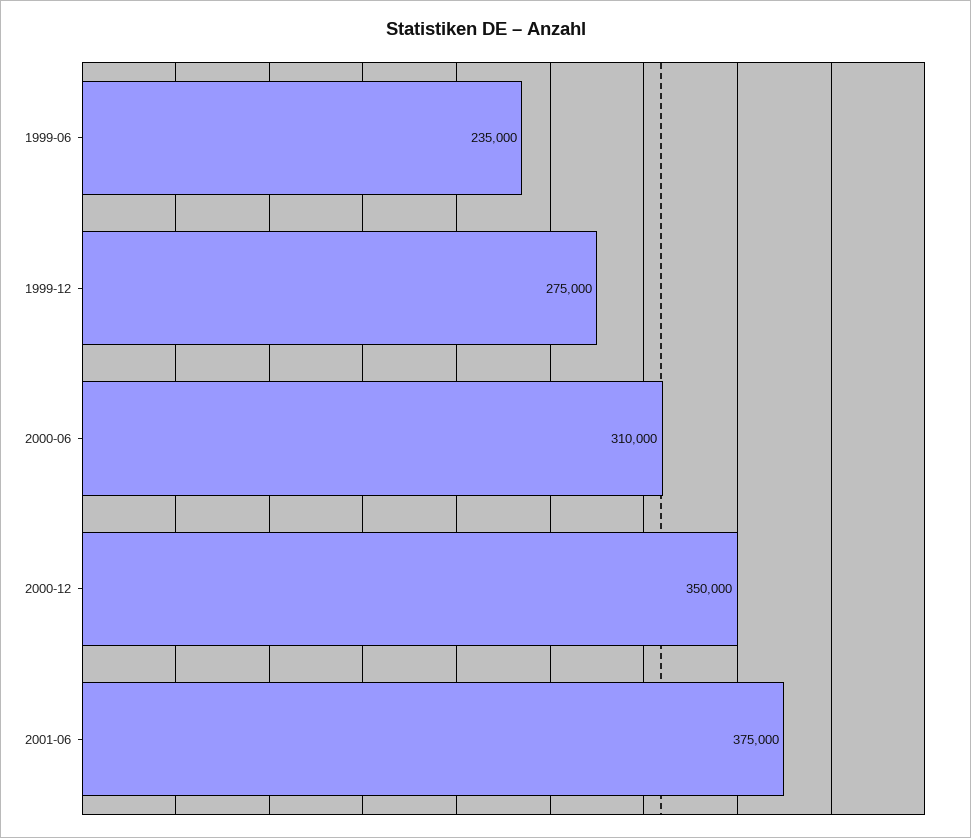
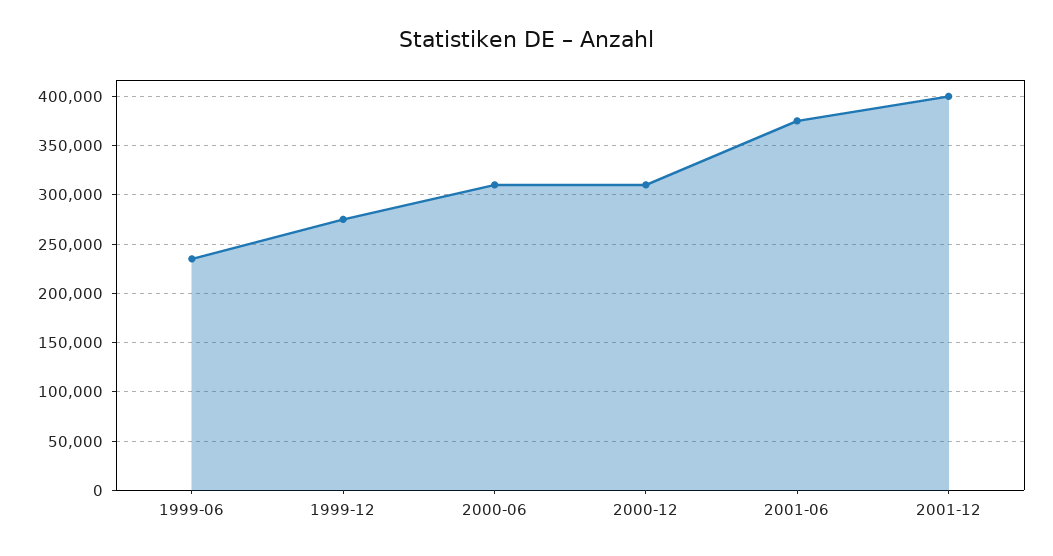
2000-12: 350000 -> 310000
2001-12: none -> 400000

